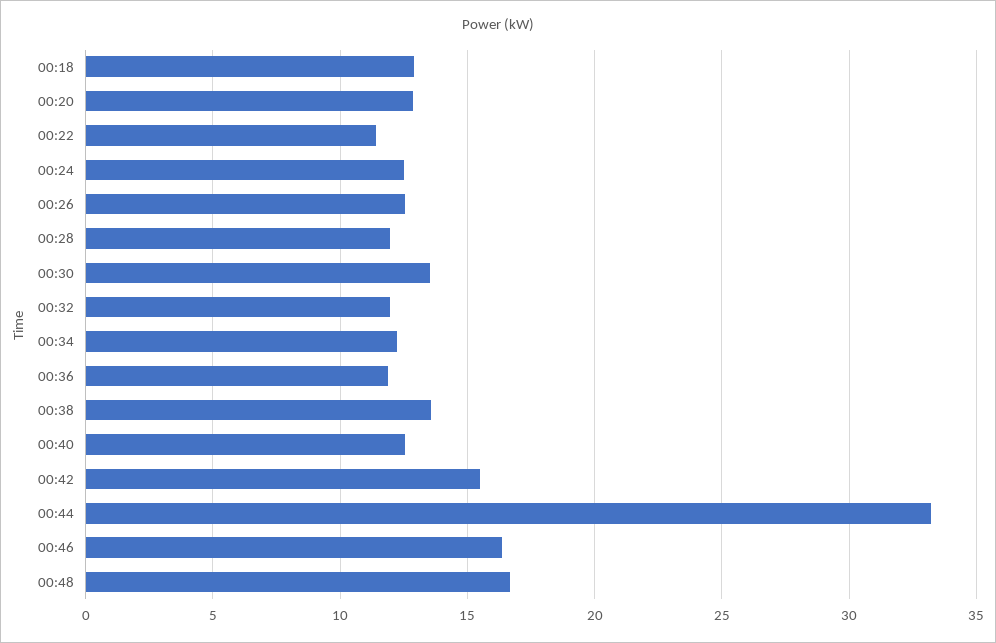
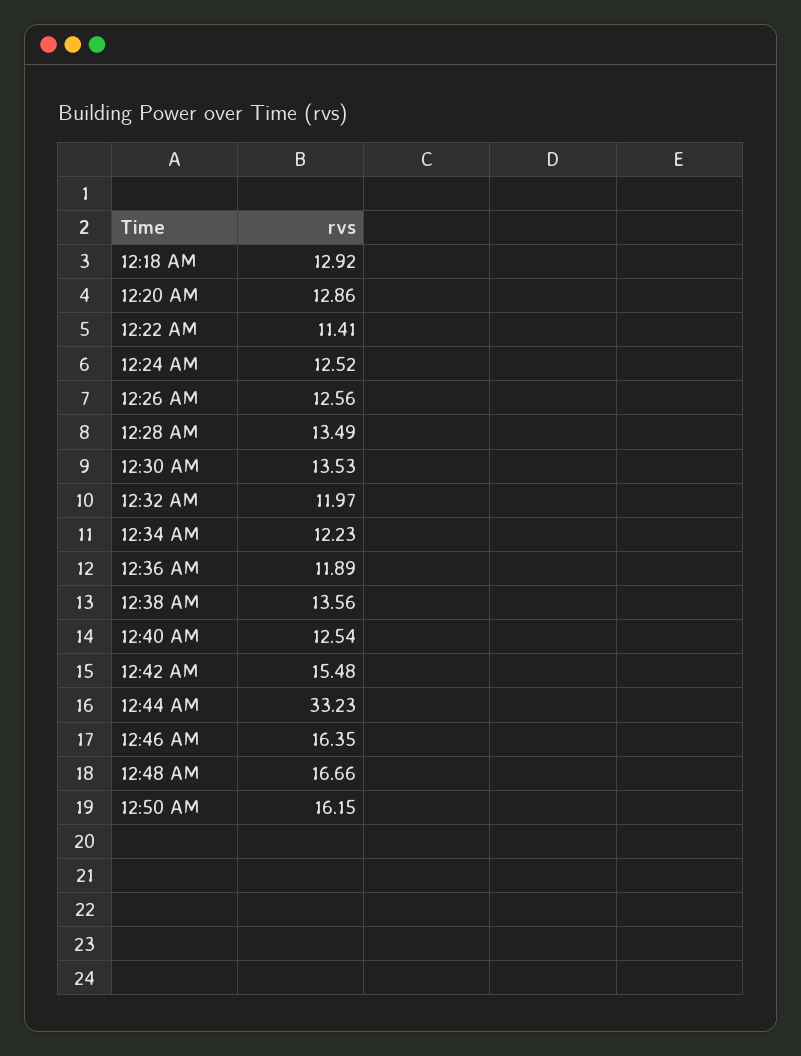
00:28: 12 -> 13.49
12:50 AM: none -> 16.15

